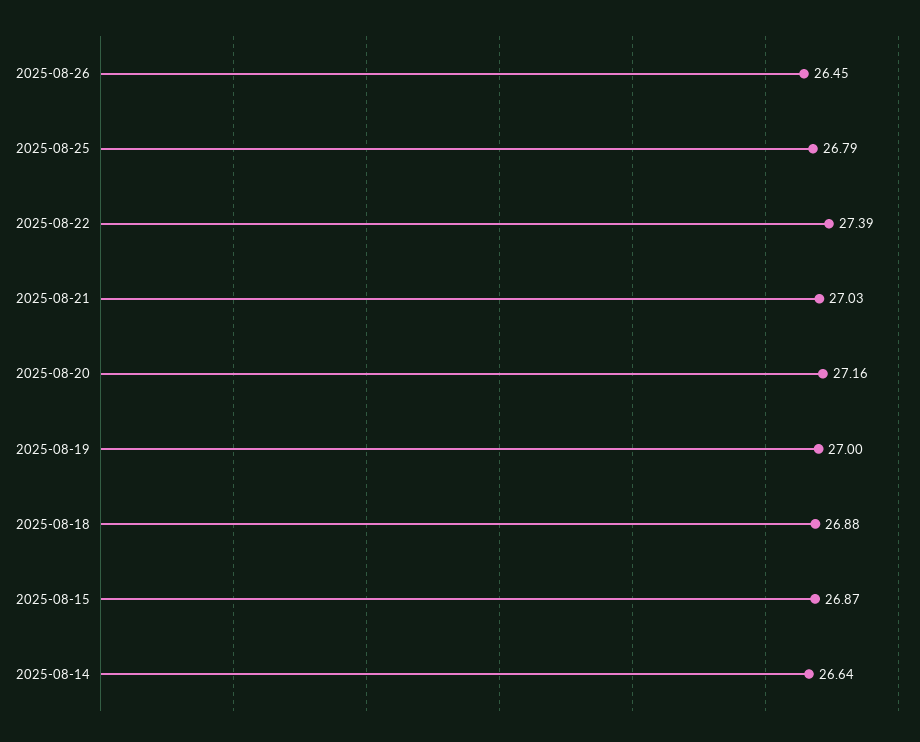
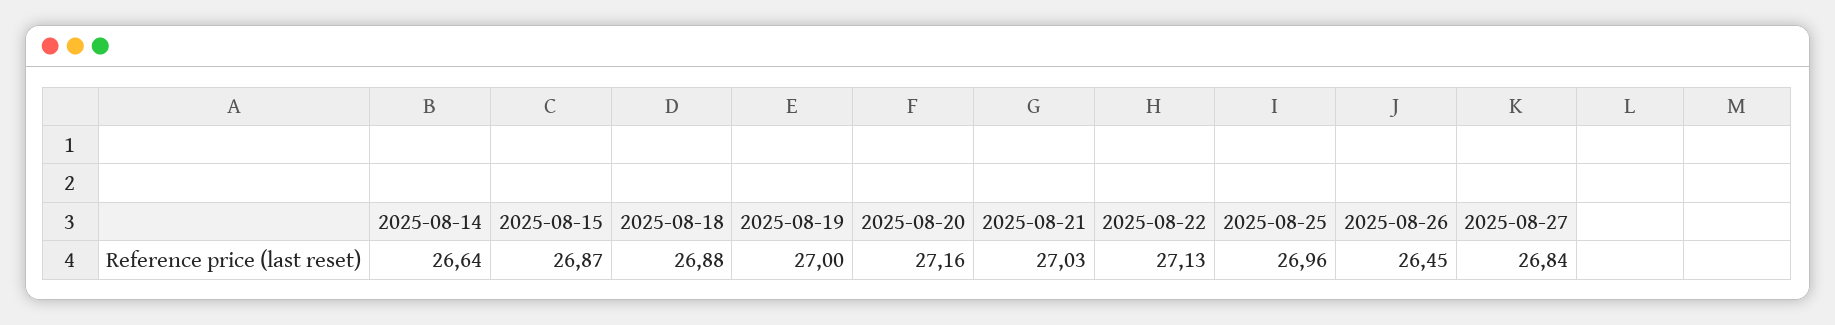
2025-08-25: 26.79 -> 26.96
2025-08-22: 27.39 -> 27.13
2025-08-27: none -> 26.84

